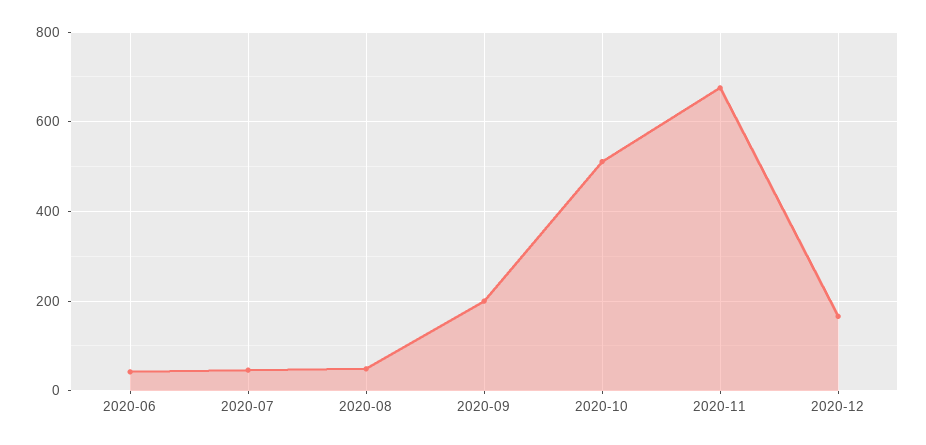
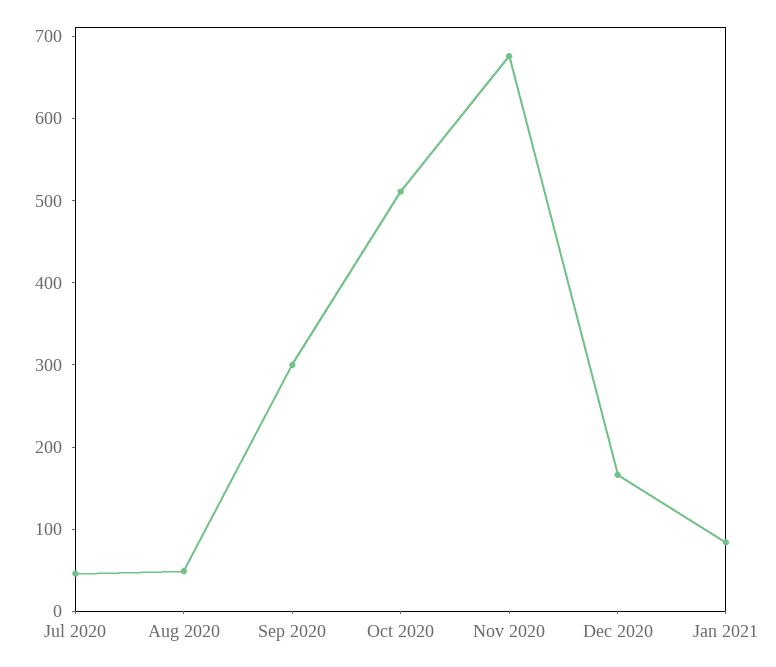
2020-06: 40 -> none
2020-09: 200 -> 300
Jan 2021: none -> 80

